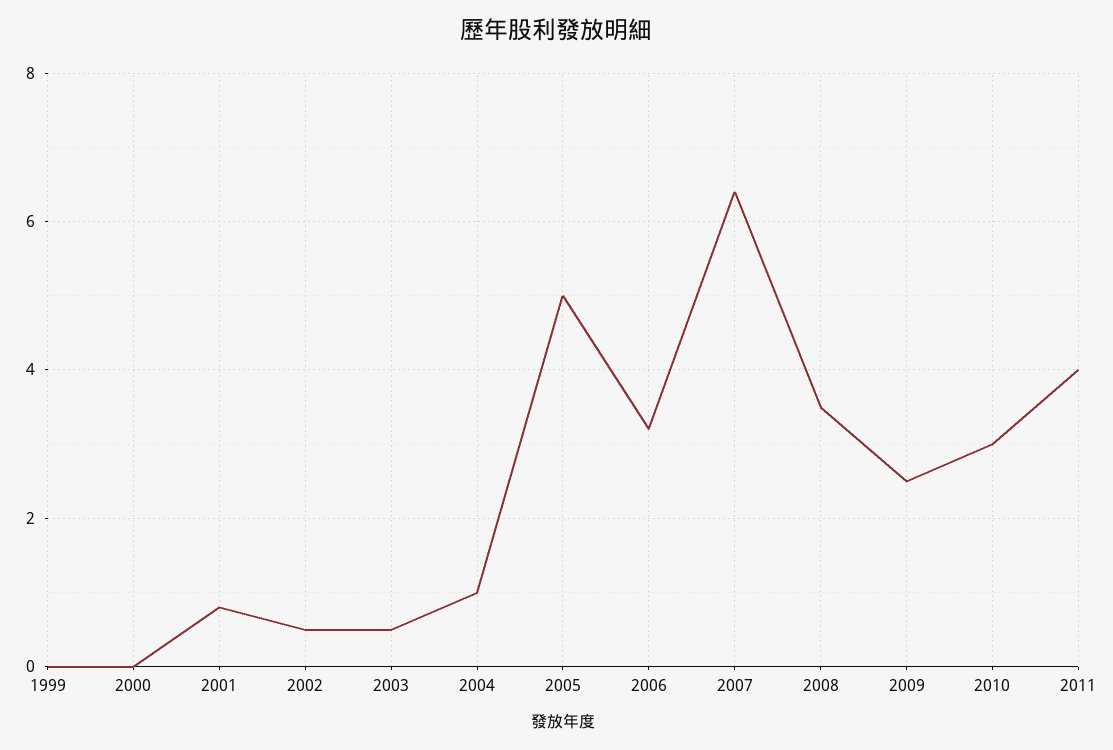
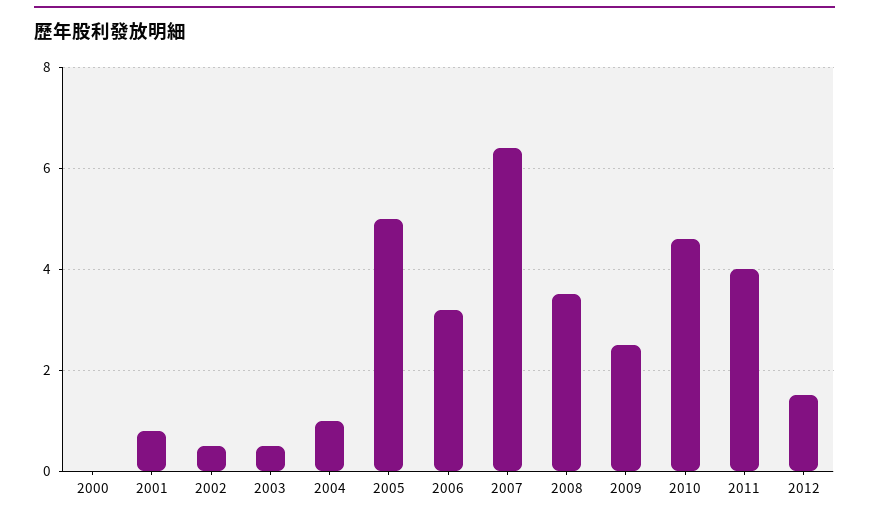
1999: 0 -> none
2010: 3 -> 4.5
2012: none -> 1.5

